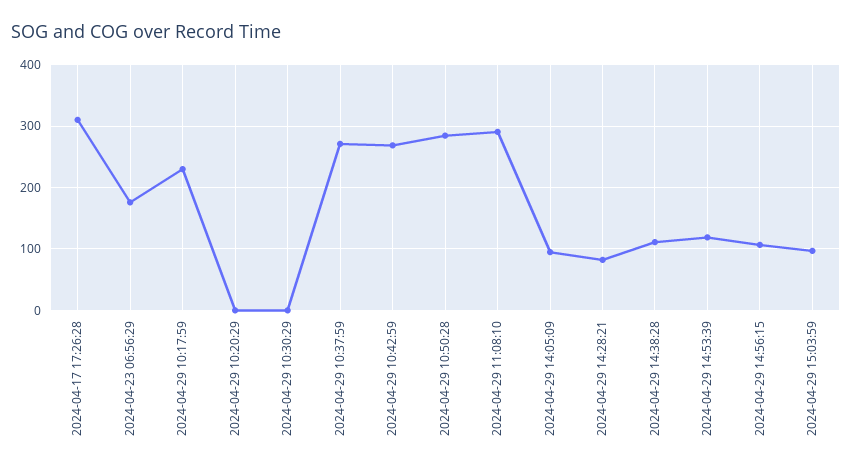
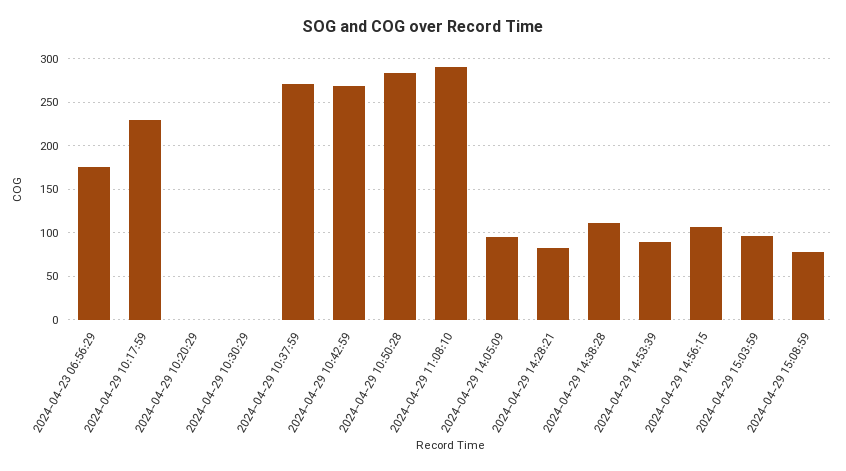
2024-04-17 17:26:28: 310 -> none
2024-04-29 14:53:39: 120 -> 90
2024-04-29 15:08:59: none -> 80

